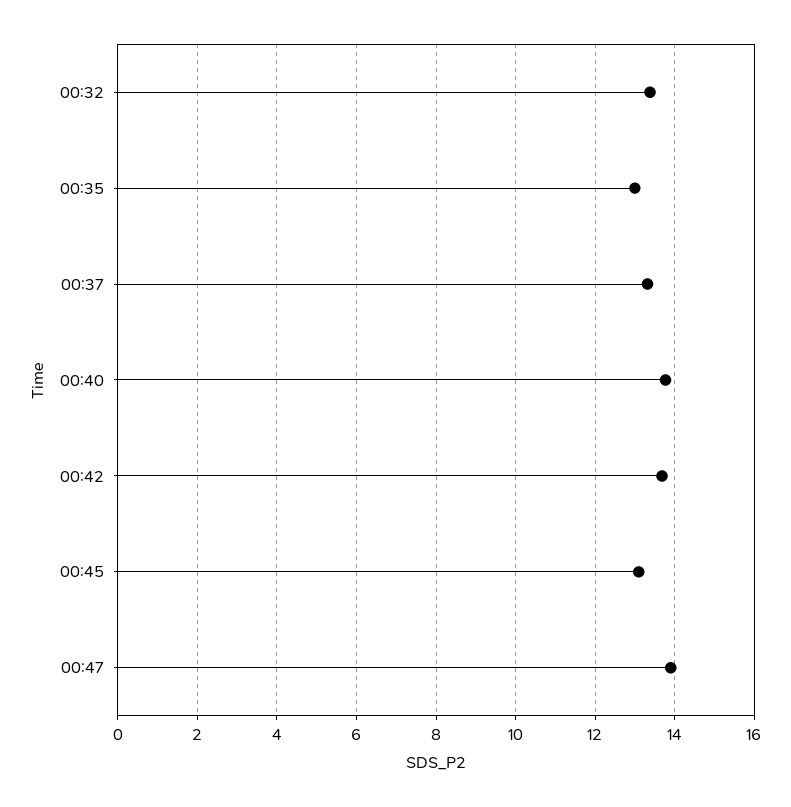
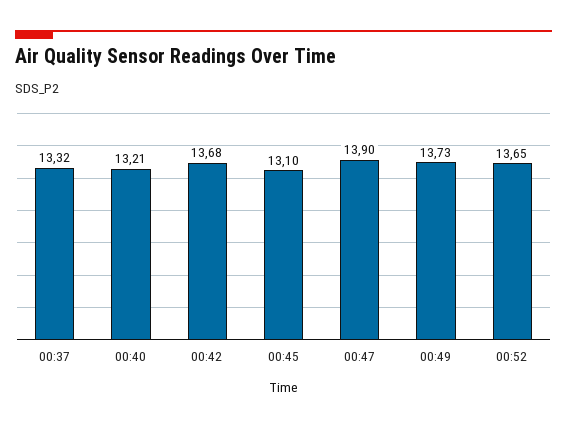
00:32: 13.4 -> none
00:35: 13 -> none
00:40: 13.8 -> 13.21
00:49: none -> 13.73
00:52: none -> 13.65

